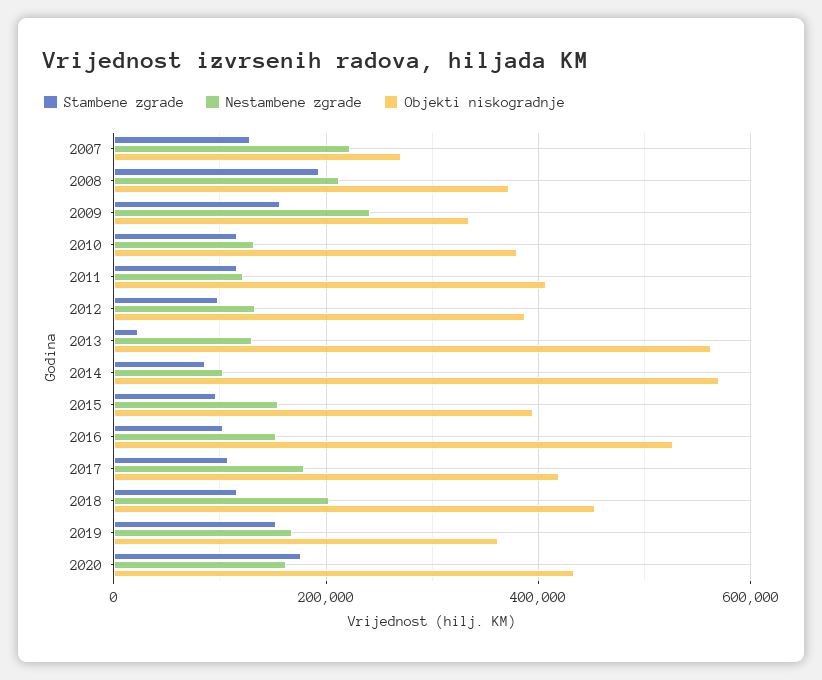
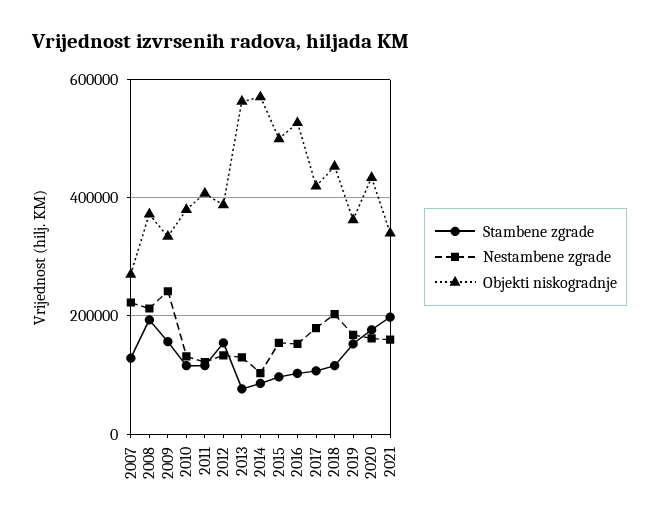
Stambene zgrade, 2012: 100000 -> 160000
Stambene zgrade, 2013: 20000 -> 80000
Objekti niskogradnje, 2015: 400000 -> 500000
Stambene zgrade, 2021: none -> 200000
Nestambene zgrade, 2021: none -> 160000
Objekti niskogradnje, 2021: none -> 340000

